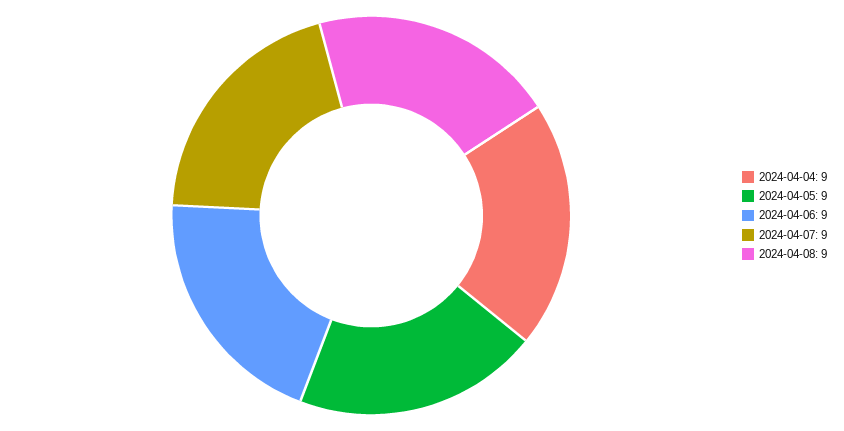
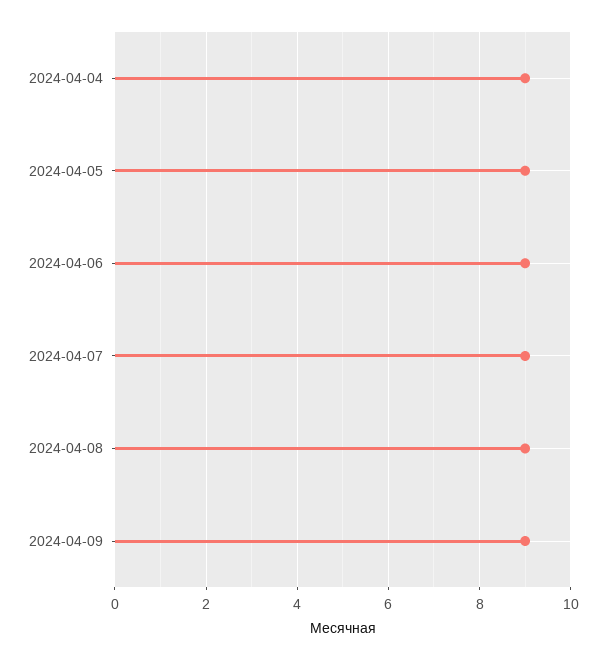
2024-04-09: none -> 9

